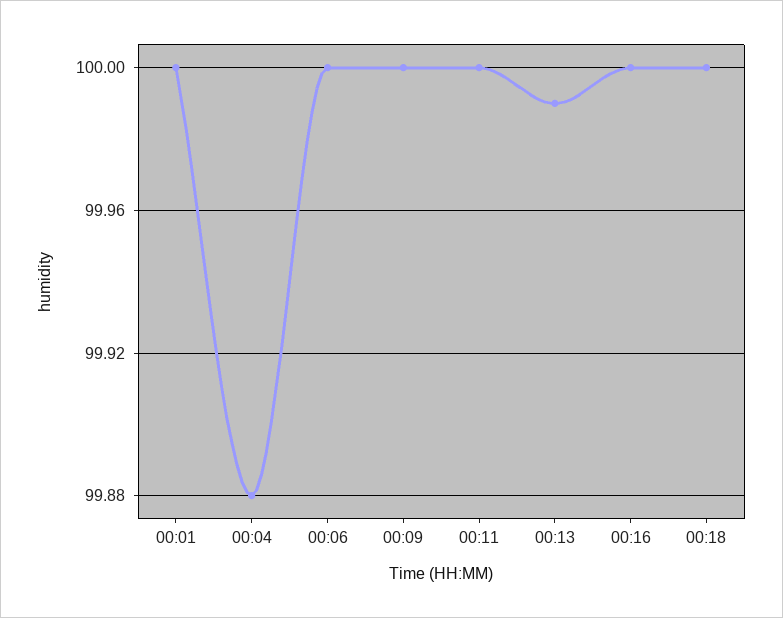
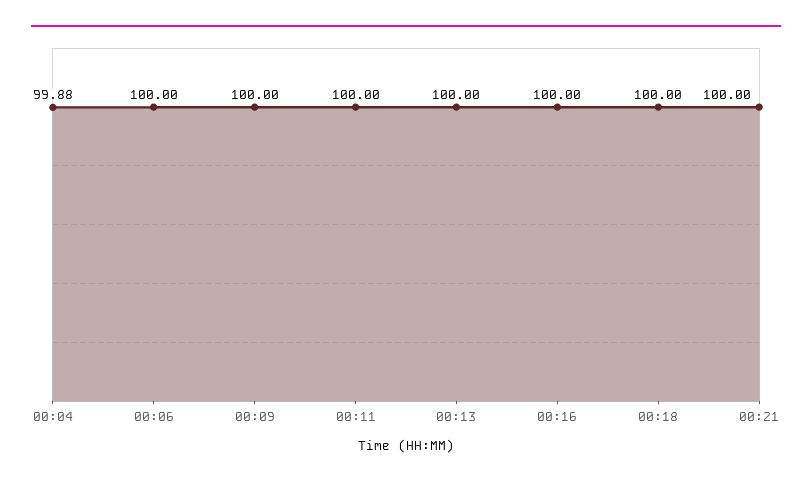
00:01: 100 -> none
00:13: 99.99 -> 100
00:21: none -> 100

